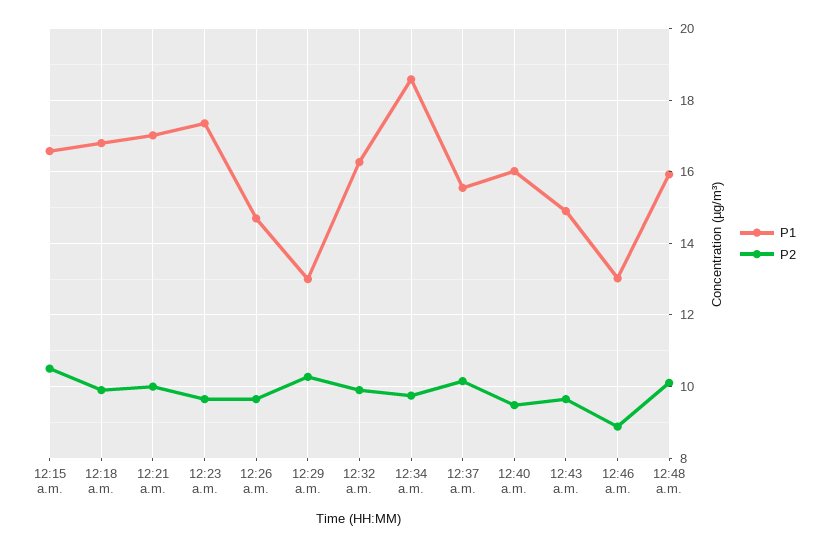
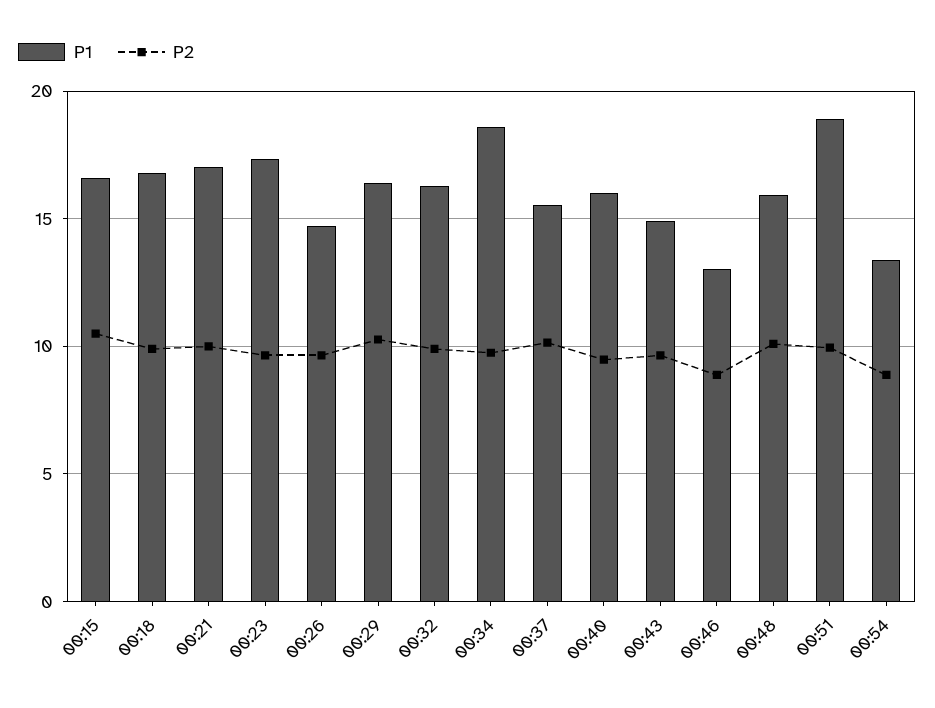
P1, 12:29 a.m.: 13 -> 16.5
P1, 00:51: none -> 19
P2, 00:51: none -> 10
P1, 00:54: none -> 13.5
P2, 00:54: none -> 9

